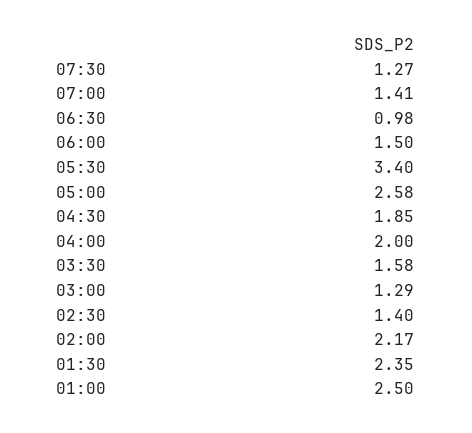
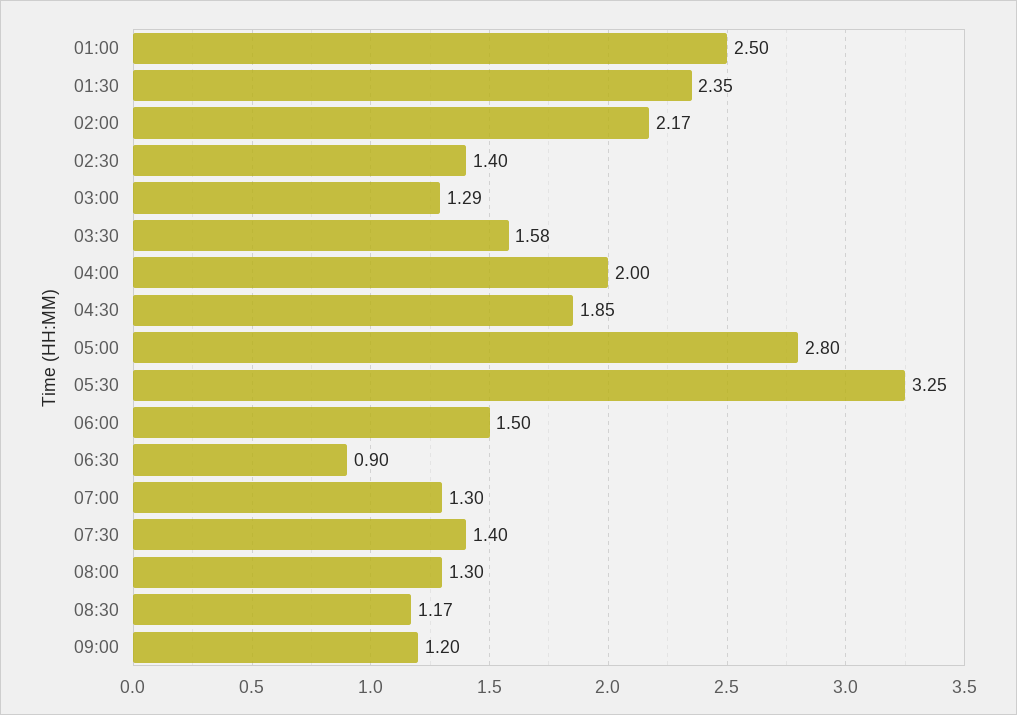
07:30: 1.27 -> 1.4
07:00: 1.41 -> 1.3
06:30: 0.98 -> 0.9
05:30: 3.4 -> 3.25
05:00: 2.58 -> 2.8
08:00: none -> 1.3
08:30: none -> 1.17
09:00: none -> 1.2

